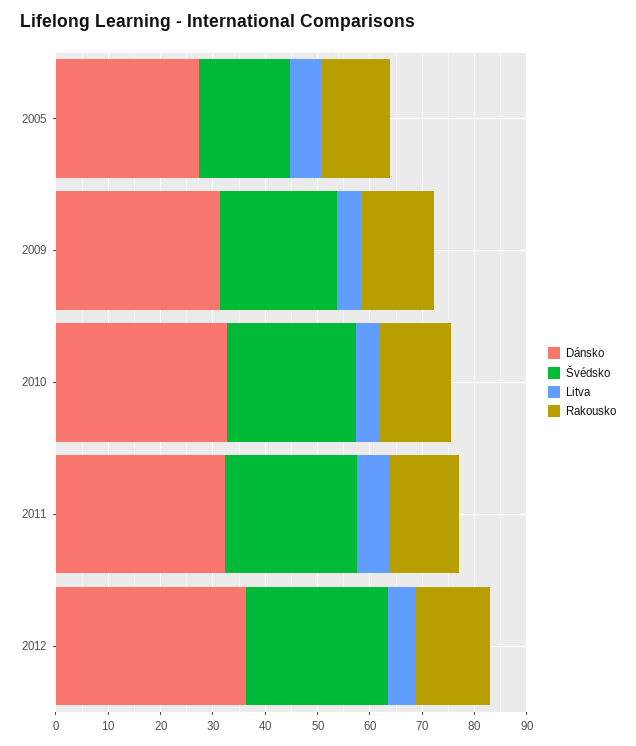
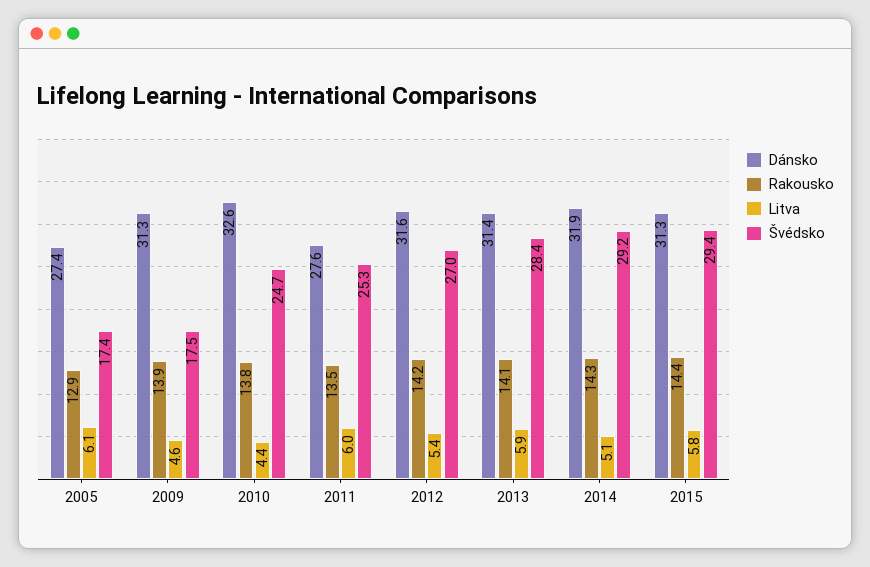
Švédsko, 2009: 22 -> 17.5
Dánsko, 2011: 32 -> 27.6
Dánsko, 2012: 36 -> 31.6
Dánsko, 2013: none -> 31.4
Rakousko, 2013: none -> 14.1
Litva, 2013: none -> 5.9
Švédsko, 2013: none -> 28.4
Dánsko, 2014: none -> 31.9
Rakousko, 2014: none -> 14.3
Litva, 2014: none -> 5.1
Švédsko, 2014: none -> 29.2
Dánsko, 2015: none -> 31.3
Rakousko, 2015: none -> 14.4
Litva, 2015: none -> 5.8
Švédsko, 2015: none -> 29.4

